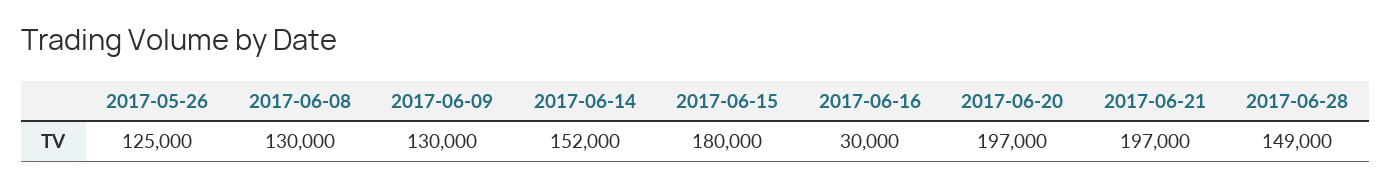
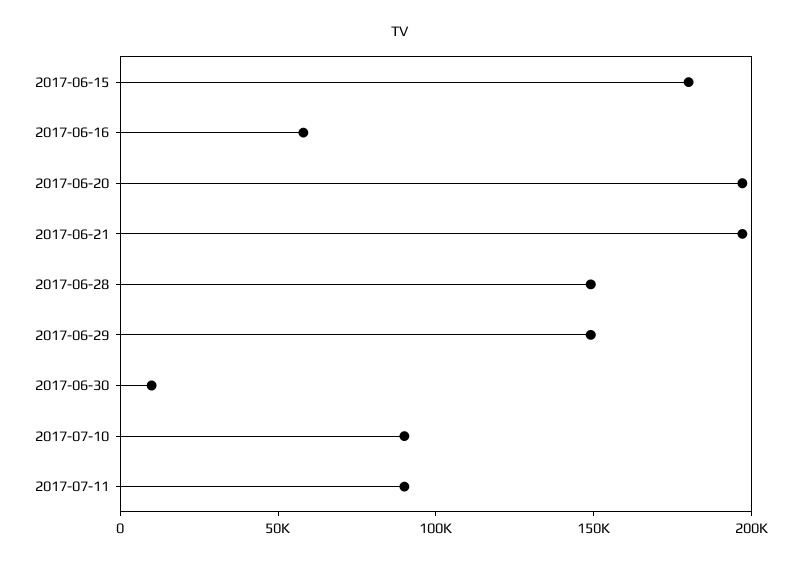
2017-05-26: 125000 -> none
2017-06-08: 130000 -> none
2017-06-09: 130000 -> none
2017-06-14: 152000 -> none
2017-06-16: 30000 -> 60000
2017-06-29: none -> 150000
2017-06-30: none -> 10000
2017-07-10: none -> 90000
2017-07-11: none -> 90000

